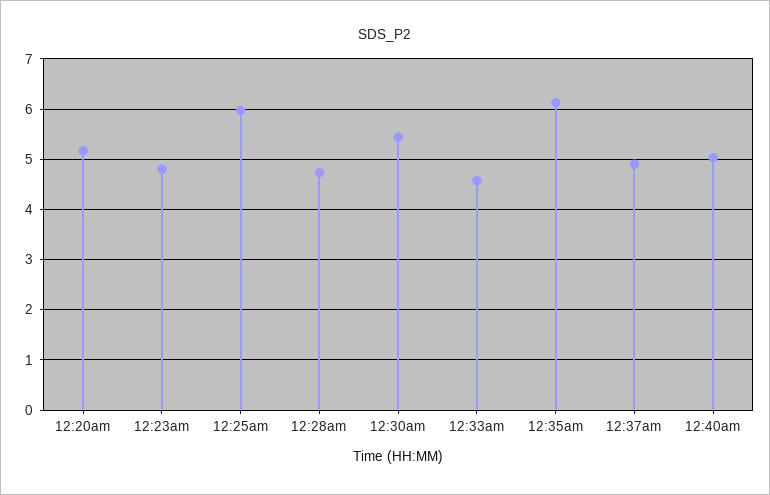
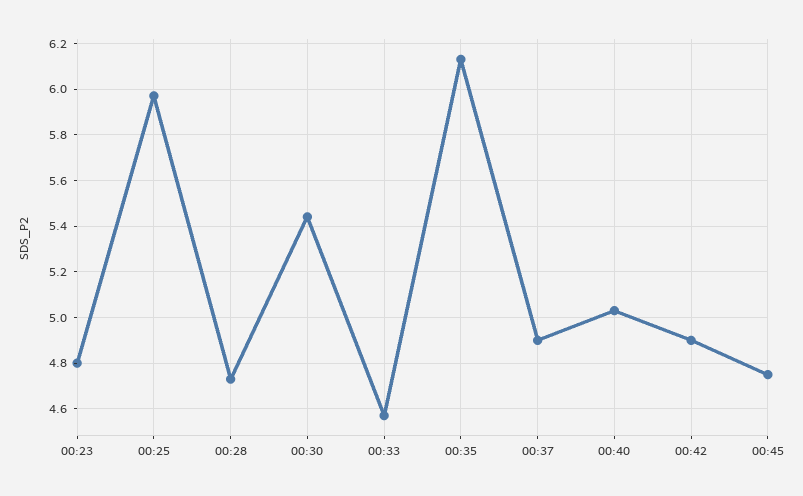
12:20am: 5.2 -> none
00:42: none -> 4.9
00:45: none -> 4.75

